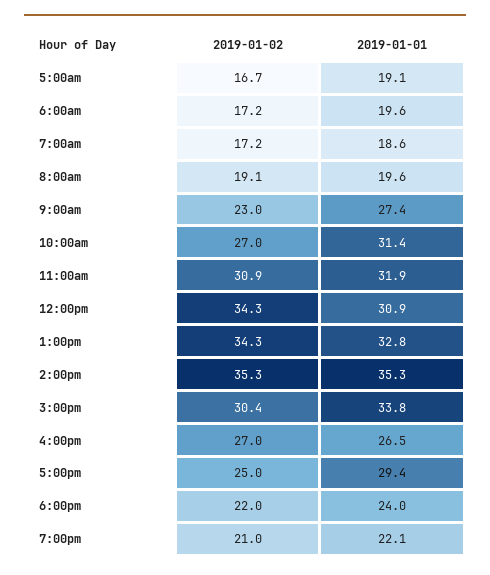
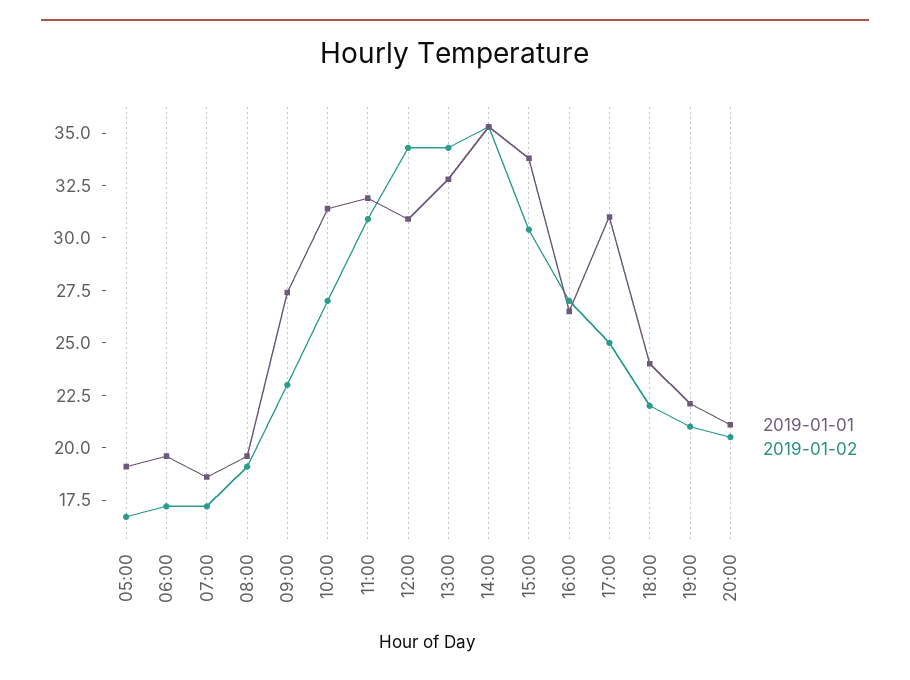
2019-01-01, 5:00pm: 29.4 -> 31
2019-01-01, 20:00: none -> 21
2019-01-02, 20:00: none -> 20.5

